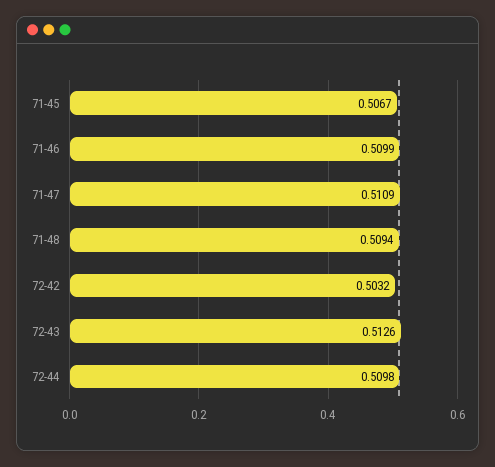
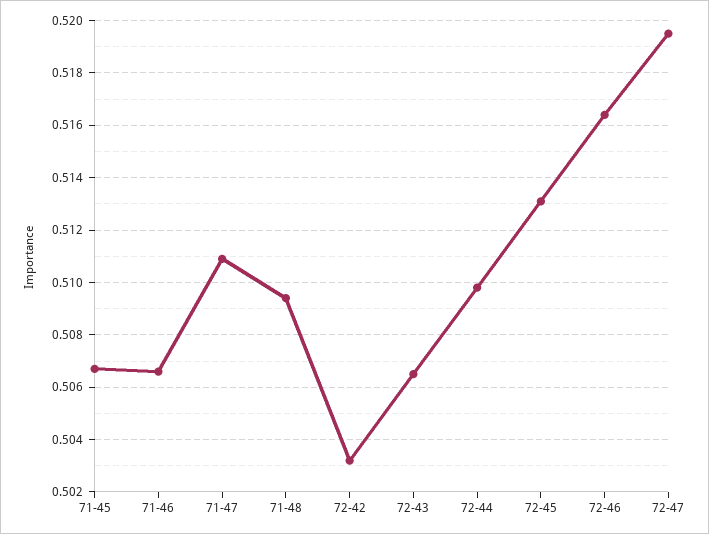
71-46: 0.5099 -> 0.5065
72-43: 0.5126 -> 0.5065
72-45: none -> 0.513
72-46: none -> 0.5165
72-47: none -> 0.5195

